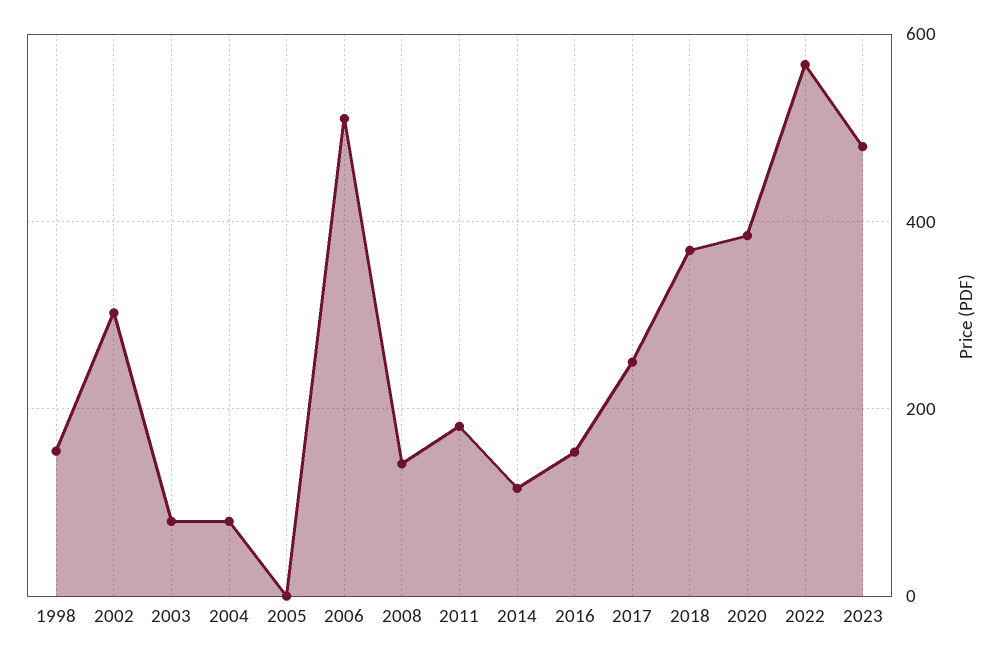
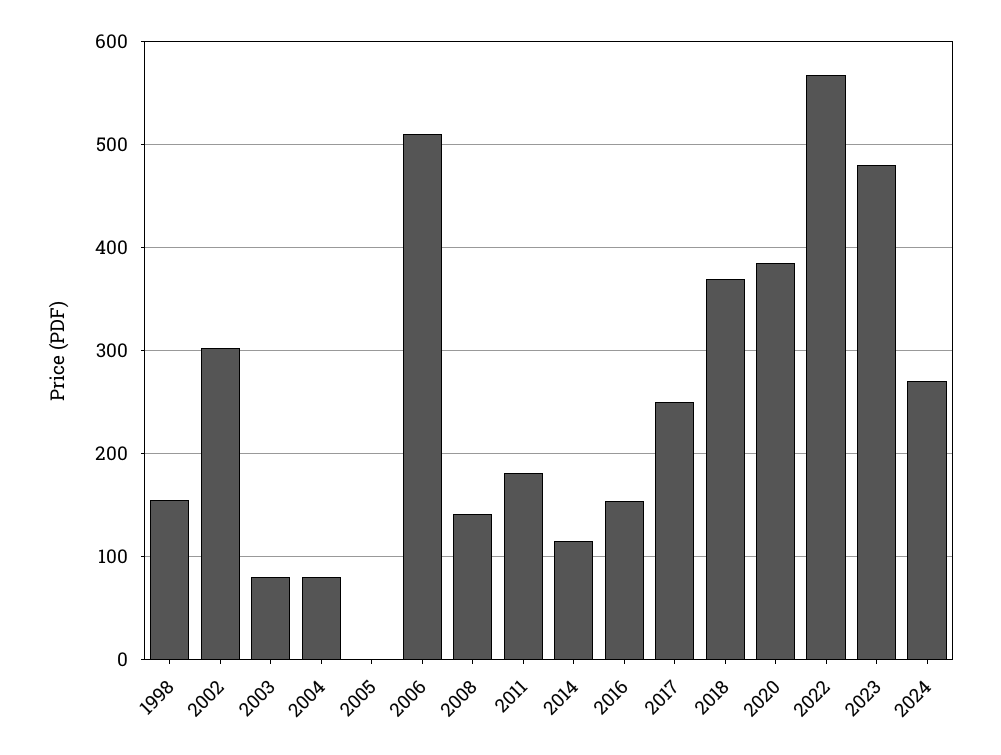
2024: none -> 270

